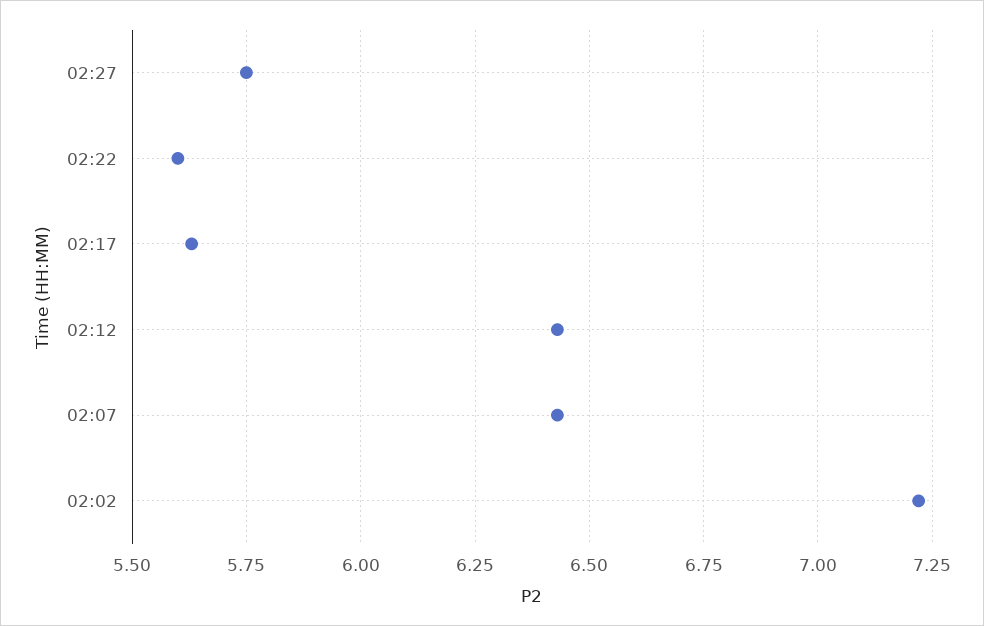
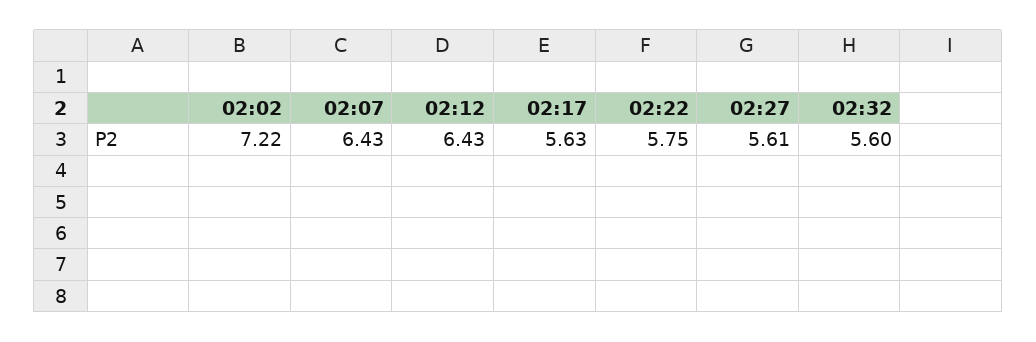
02:27: 5.75 -> 5.61
02:22: 5.6 -> 5.75
02:32: none -> 5.6

